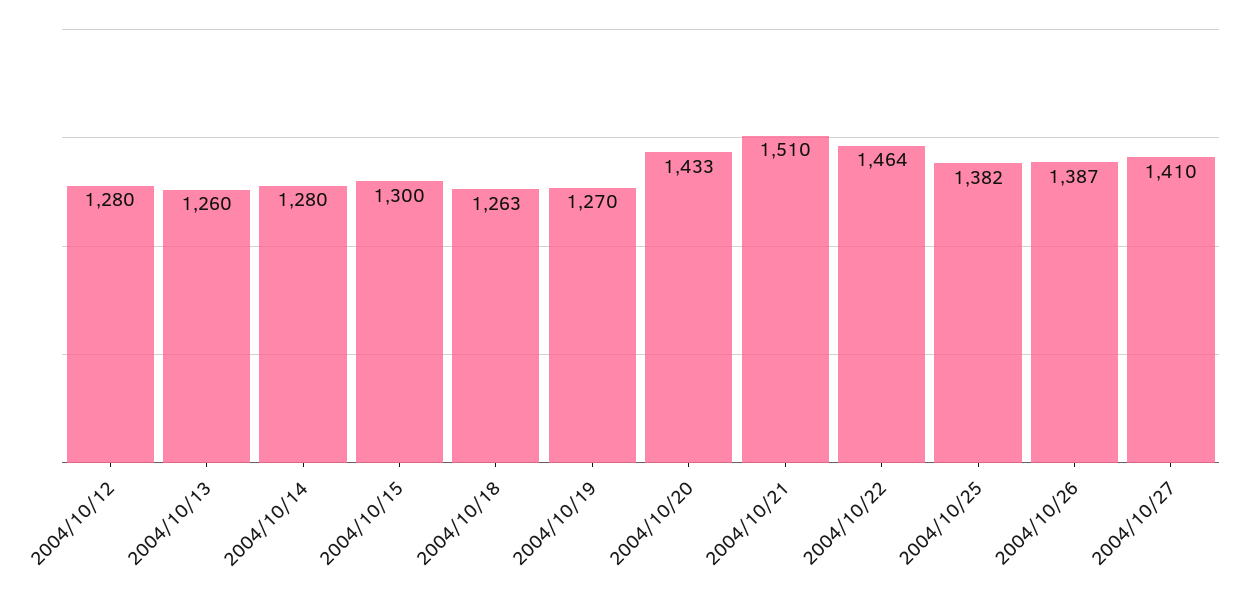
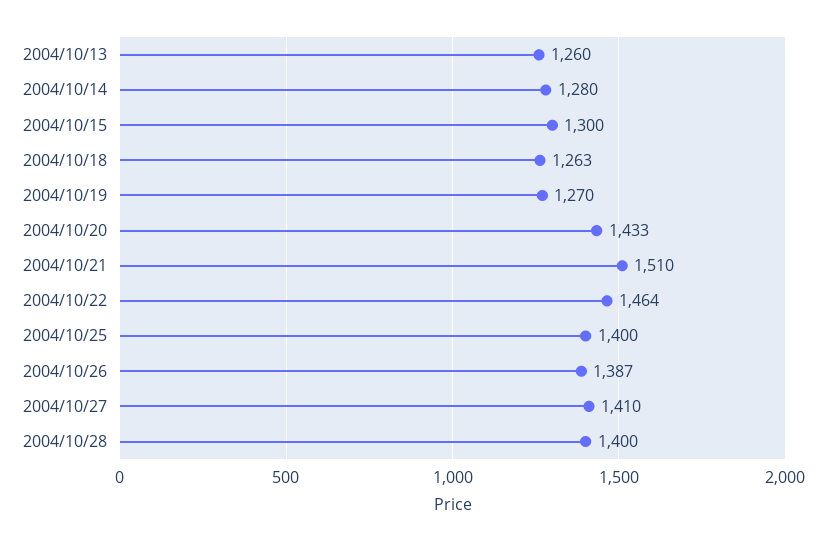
2004/10/12: 1280 -> none
2004/10/25: 1382 -> 1400
2004/10/28: none -> 1400

